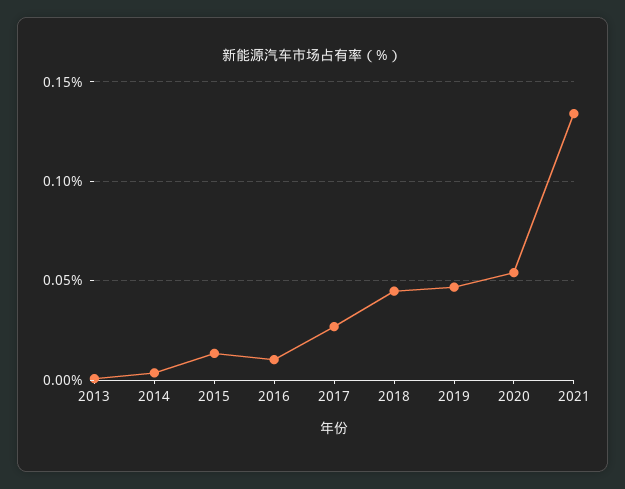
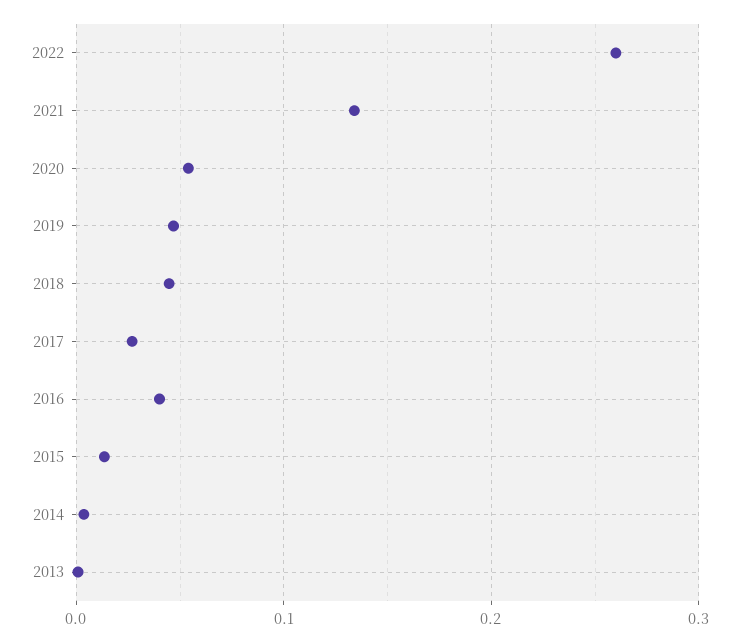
2016: 0.01 -> 0.04
2022: none -> 0.26

